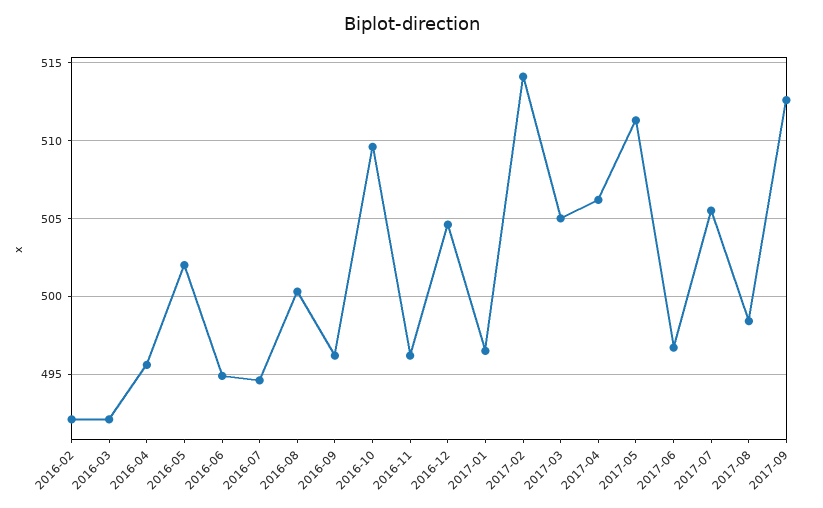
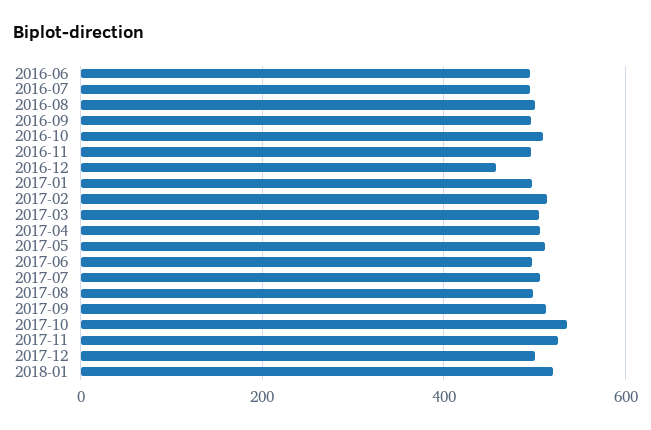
2016-02: 492 -> none
2016-03: 492 -> none
2016-04: 495.5 -> none
2016-05: 502 -> none
2016-12: 504.5 -> 460
2017-10: none -> 540
2017-11: none -> 520
2017-12: none -> 500
2018-01: none -> 520

